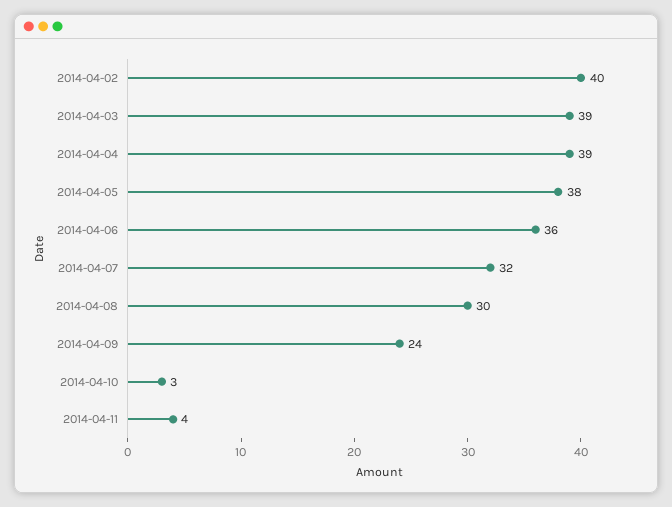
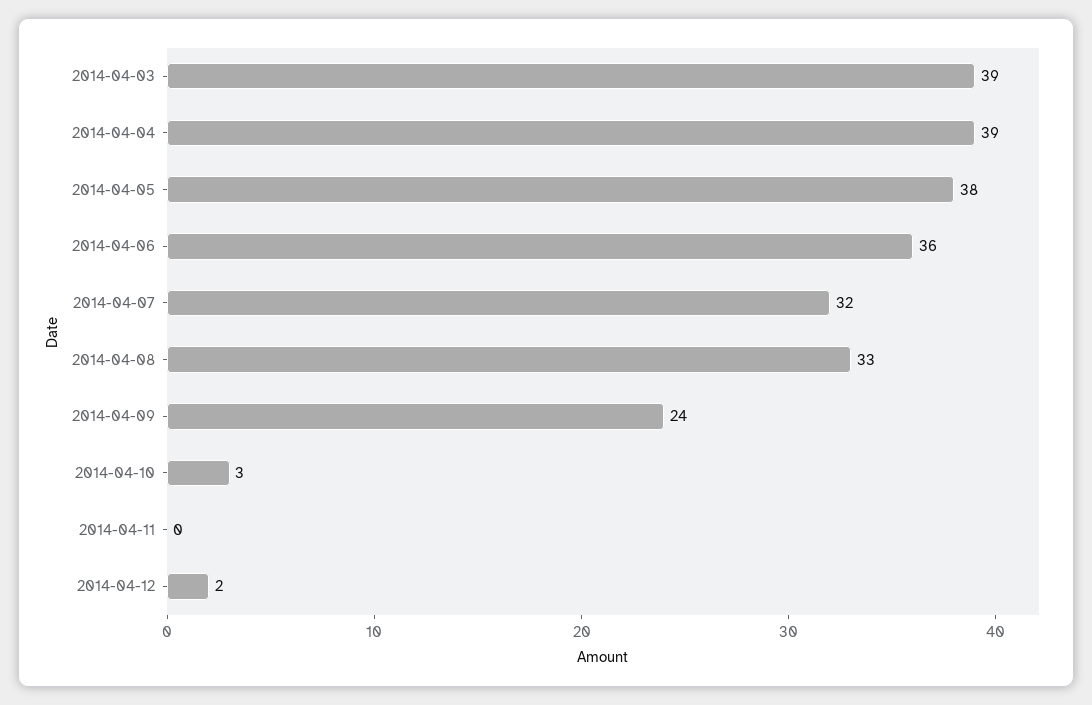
2014-04-02: 40 -> none
2014-04-08: 30 -> 33
2014-04-11: 4 -> 0
2014-04-12: none -> 2

